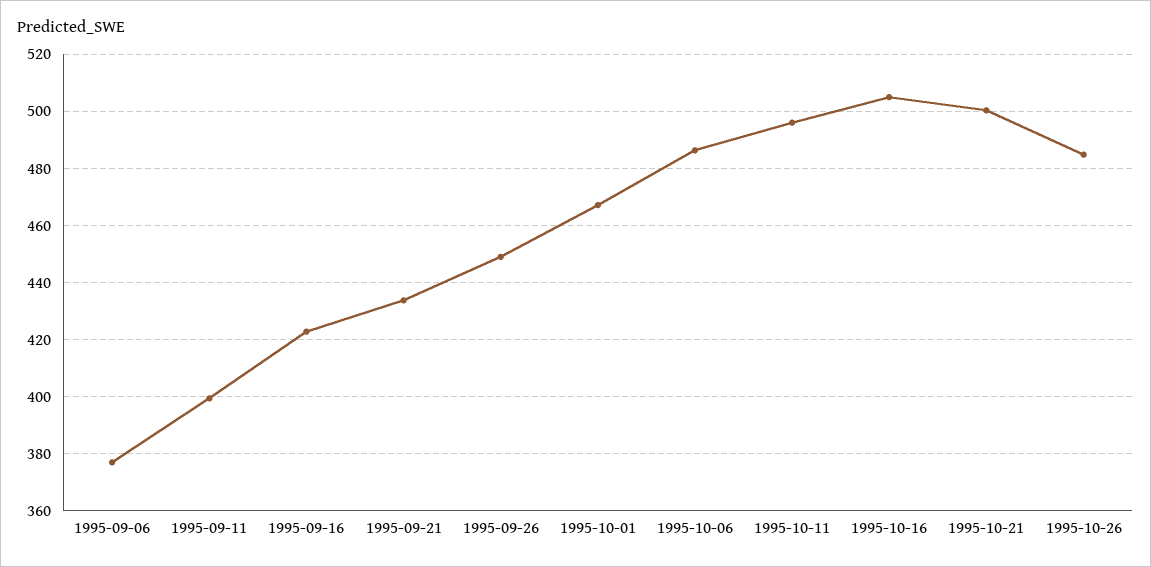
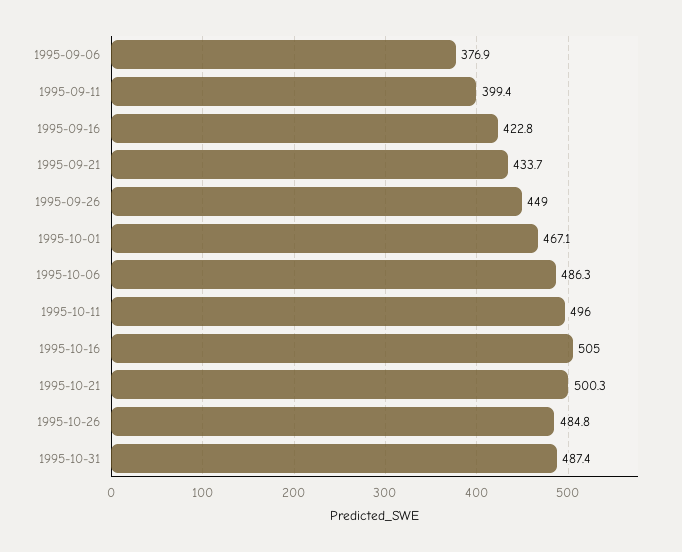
1995-10-31: none -> 487.4

